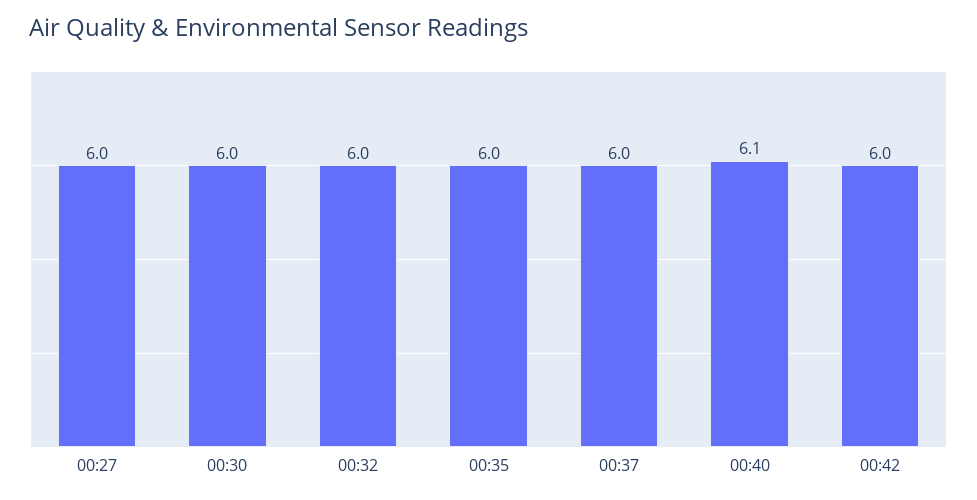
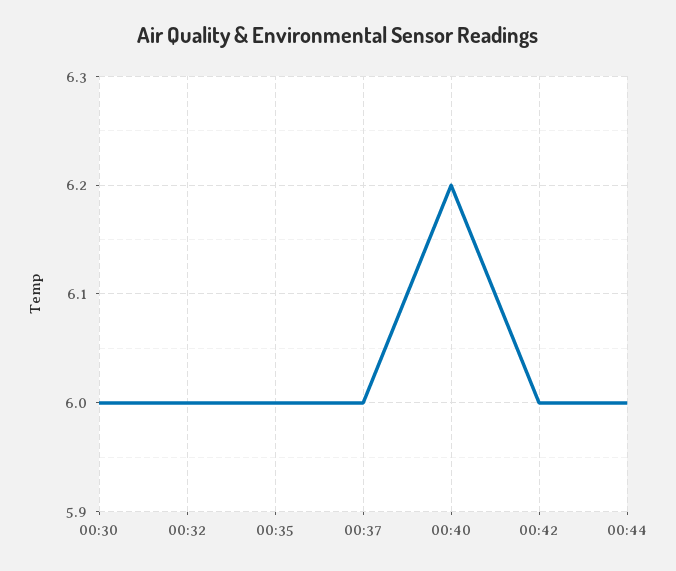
00:27: 6 -> none
00:40: 6.1 -> 6.2
00:44: none -> 6

